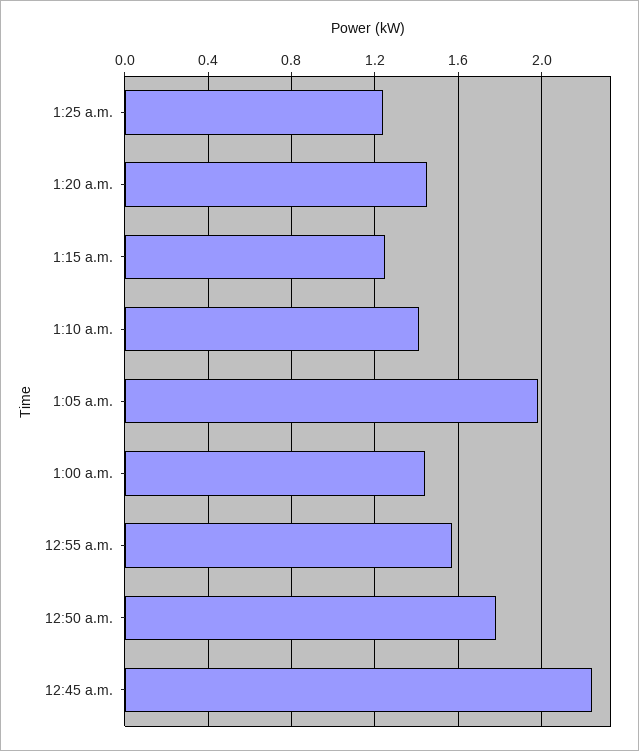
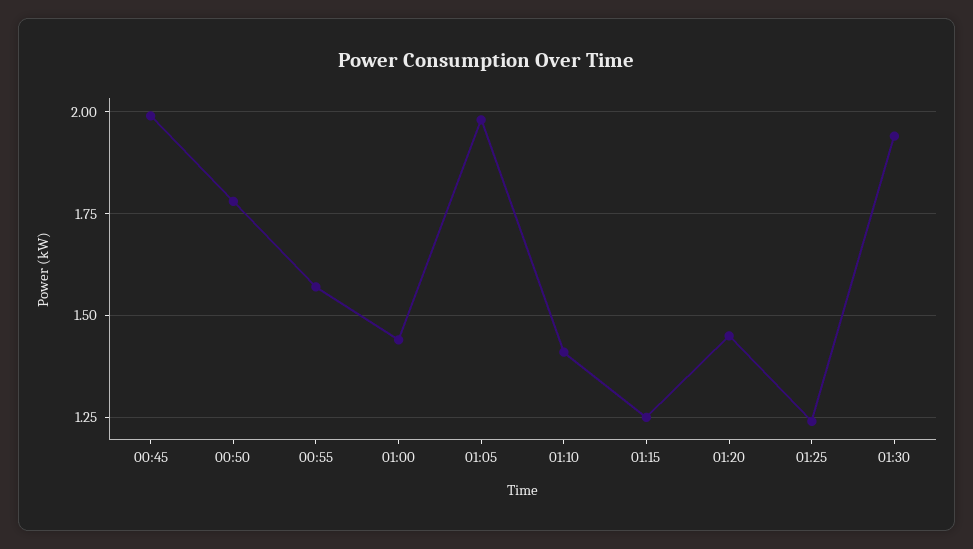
12:45 a.m.: 2.25 -> 2
01:30: none -> 1.95

